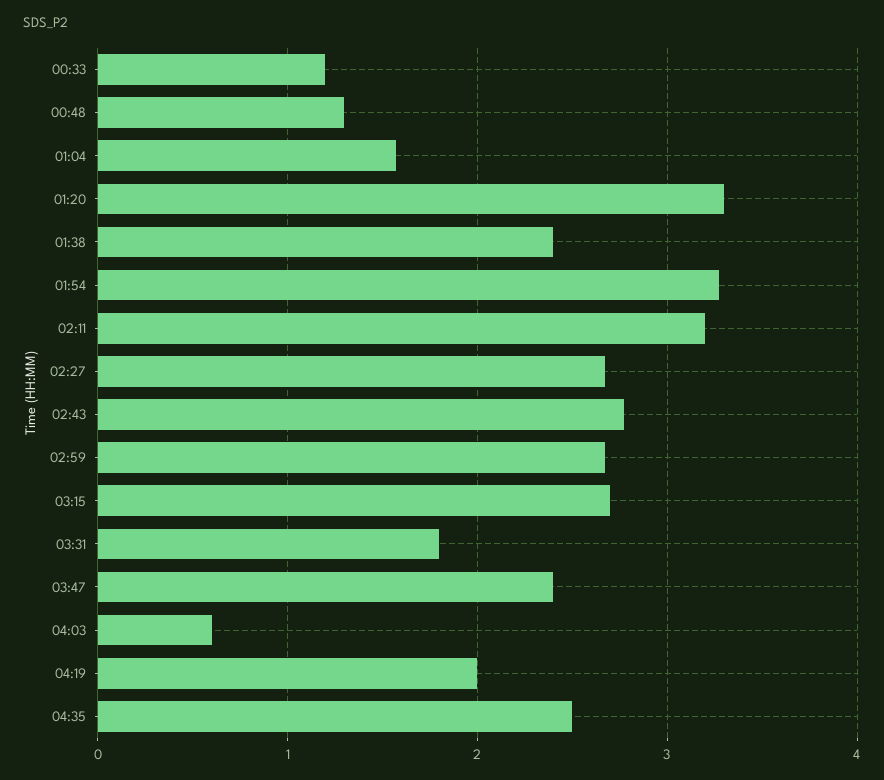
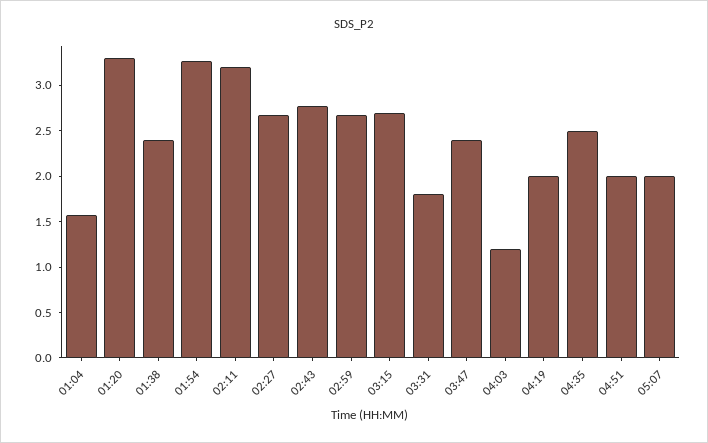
00:33: 1.2 -> none
00:48: 1.3 -> none
04:03: 0.6 -> 1.2
04:51: none -> 2
05:07: none -> 2

